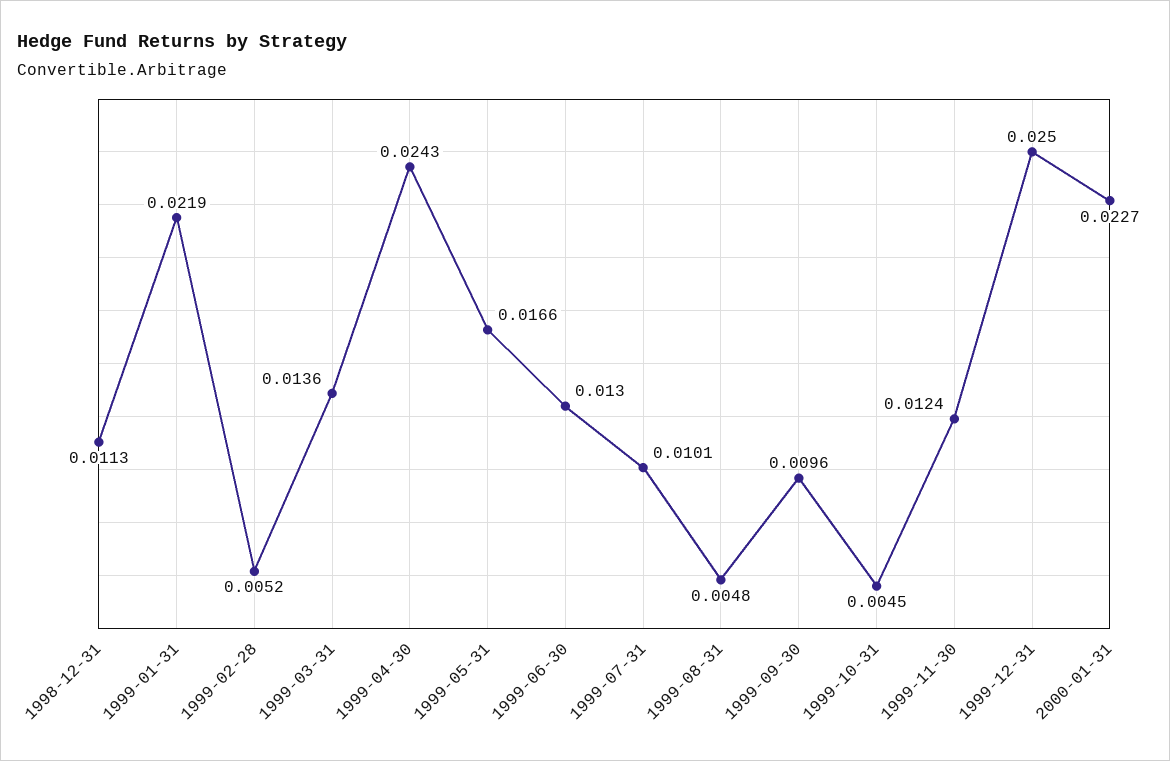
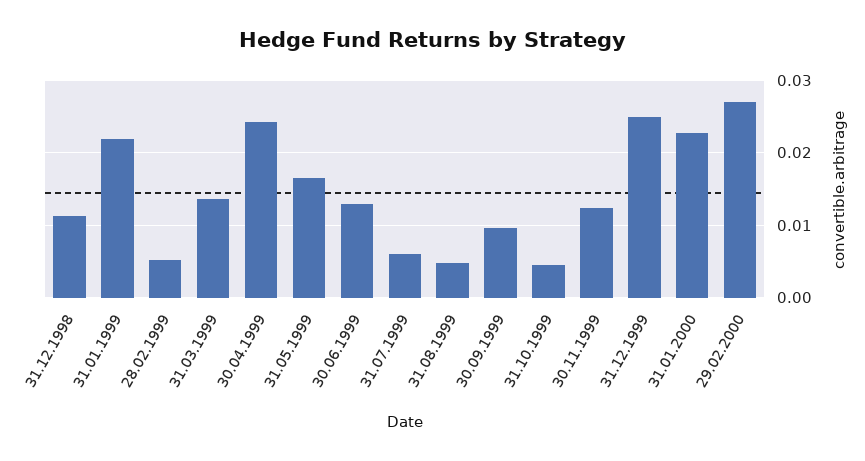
1999-07-31: 0.0101 -> 0.006
29.02.2000: none -> 0.027

